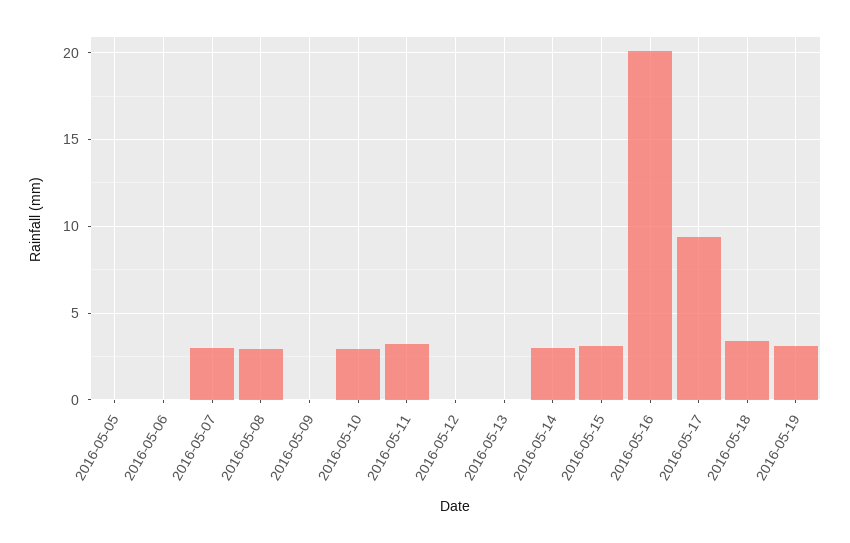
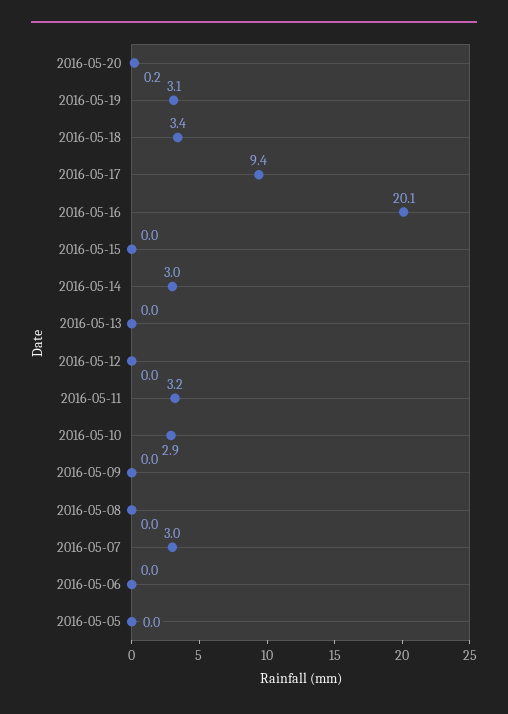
2016-05-08: 3 -> 0
2016-05-15: 3 -> 0
2016-05-20: none -> 0.2

